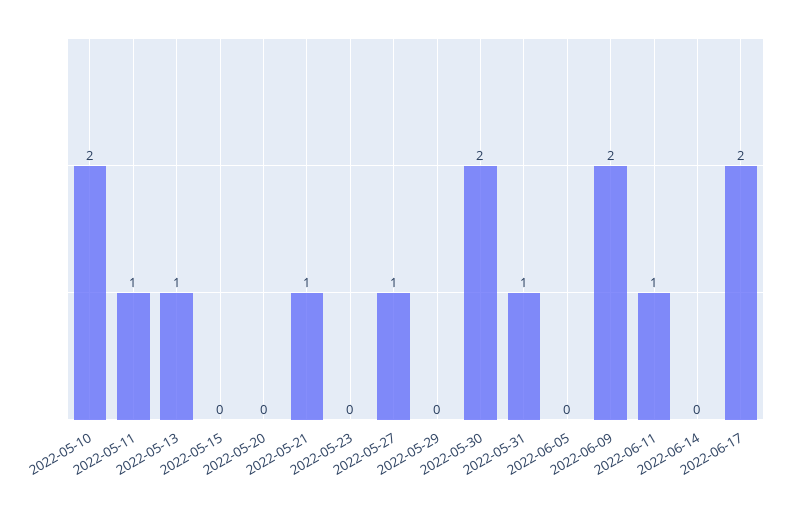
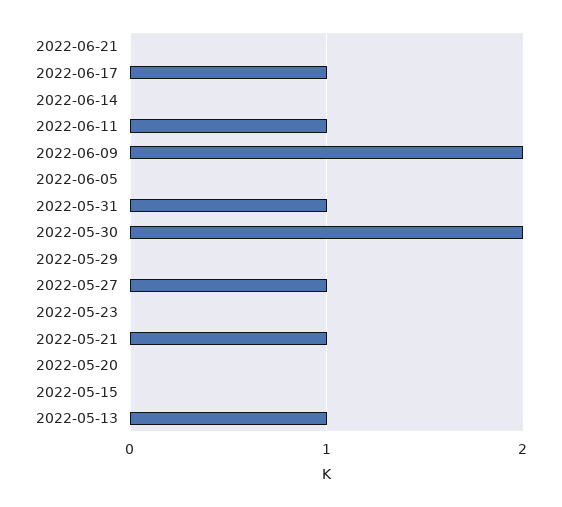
2022-05-10: 2 -> none
2022-05-11: 1 -> none
2022-06-17: 2 -> 1
2022-06-21: none -> 0

